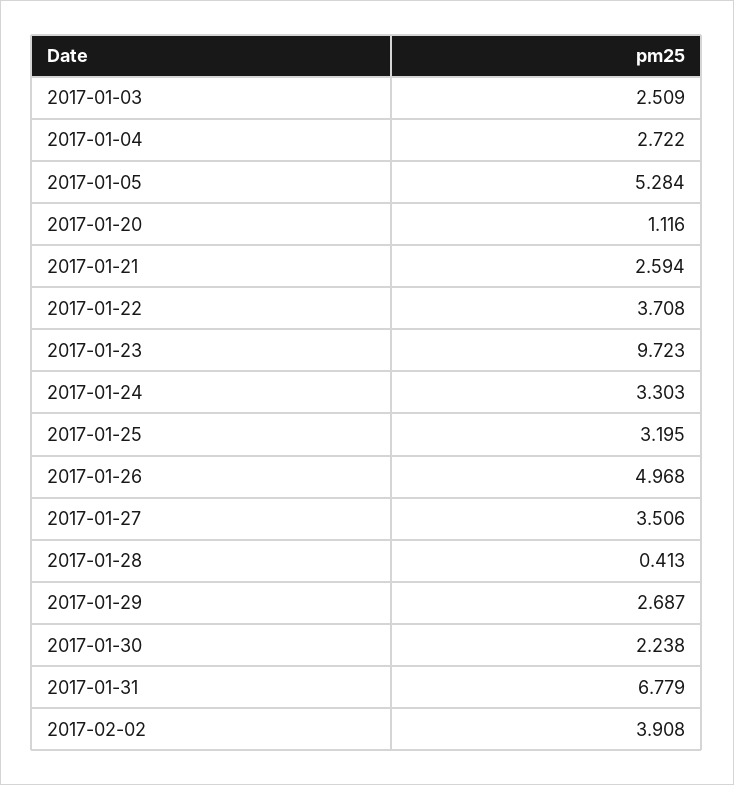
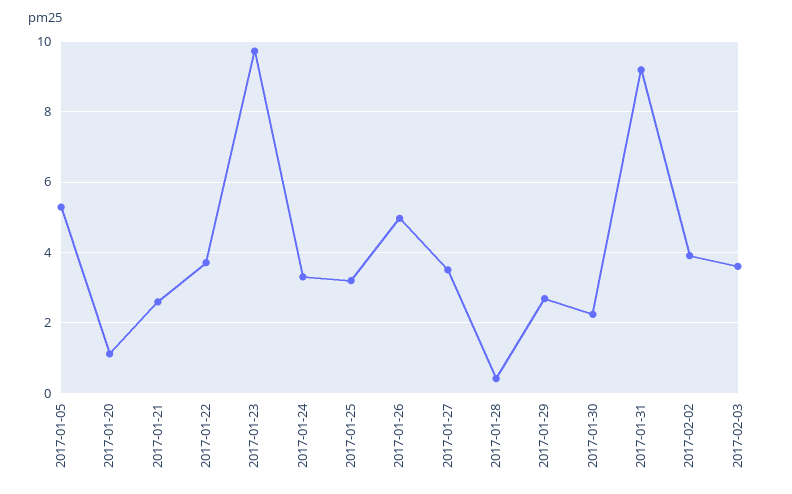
2017-01-03: 2.509 -> none
2017-01-04: 2.722 -> none
2017-01-31: 6.779 -> 9.2
2017-02-03: none -> 3.6

